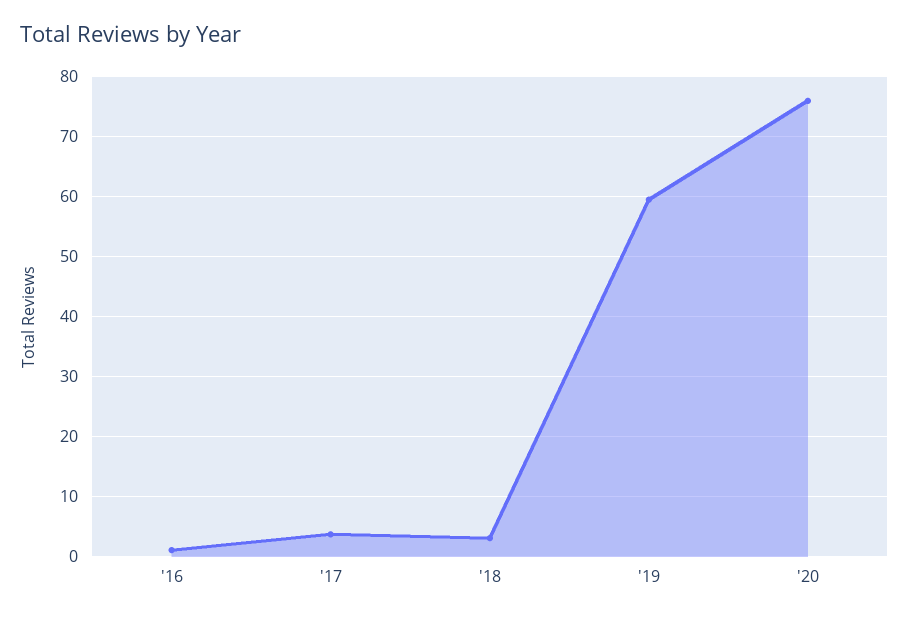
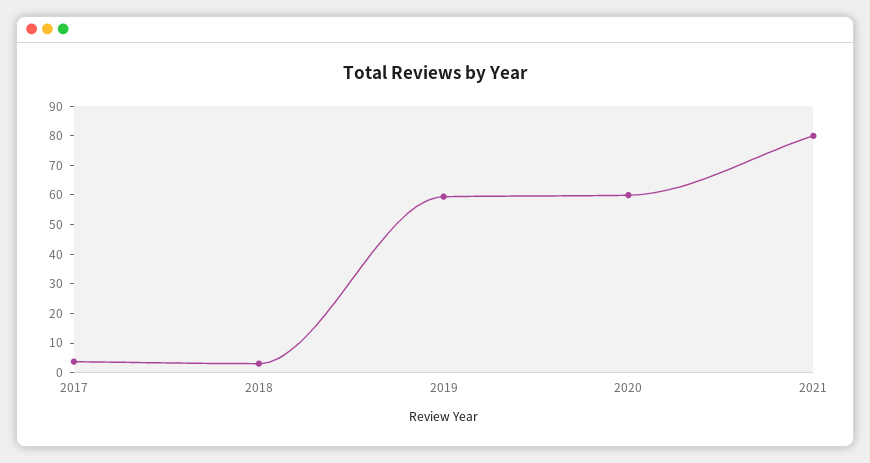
'16: 1 -> none
'20: 76 -> 60
2021: none -> 80

